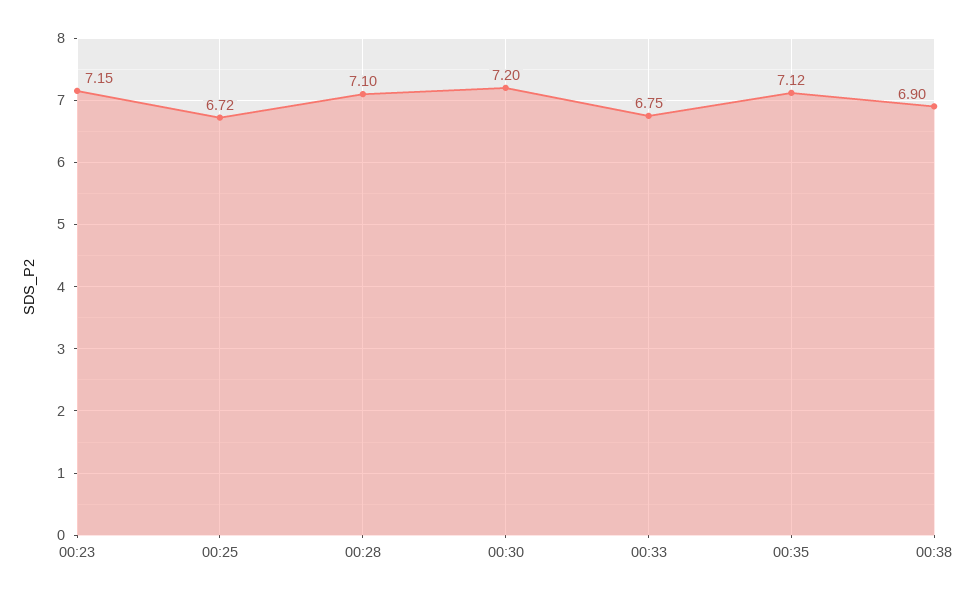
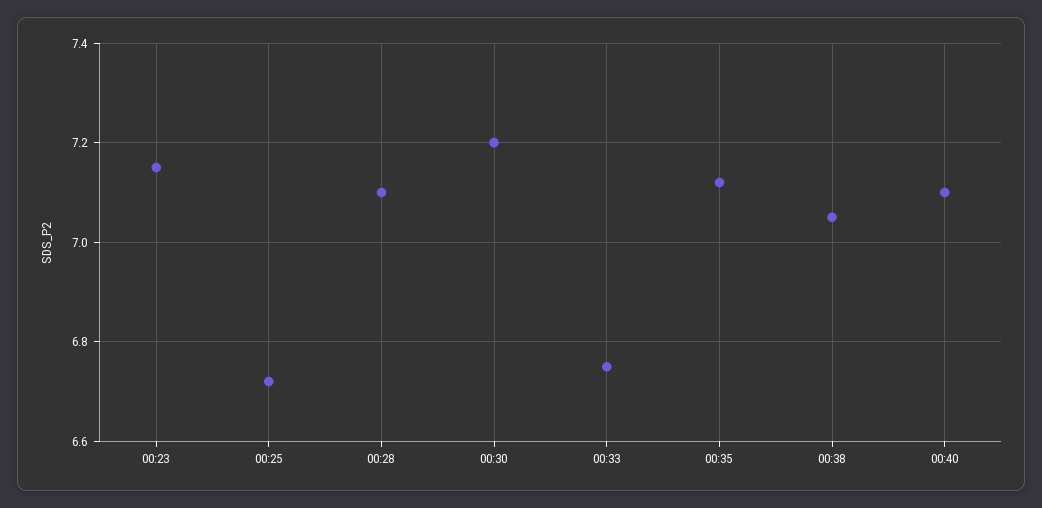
00:38: 6.9 -> 7.05
00:40: none -> 7.1

